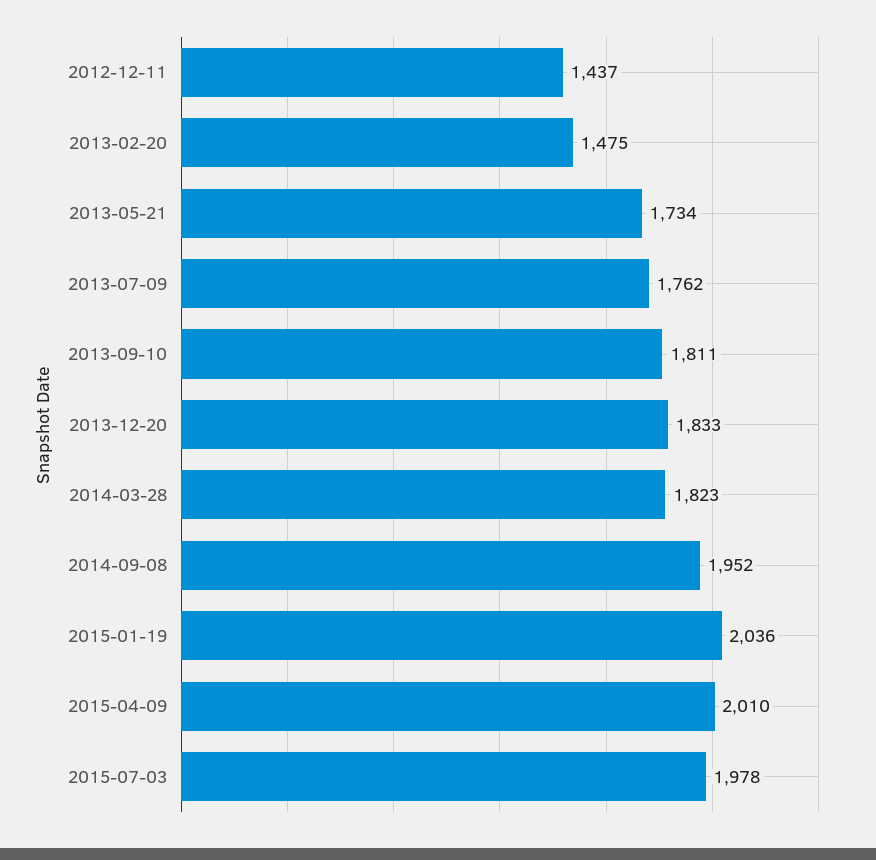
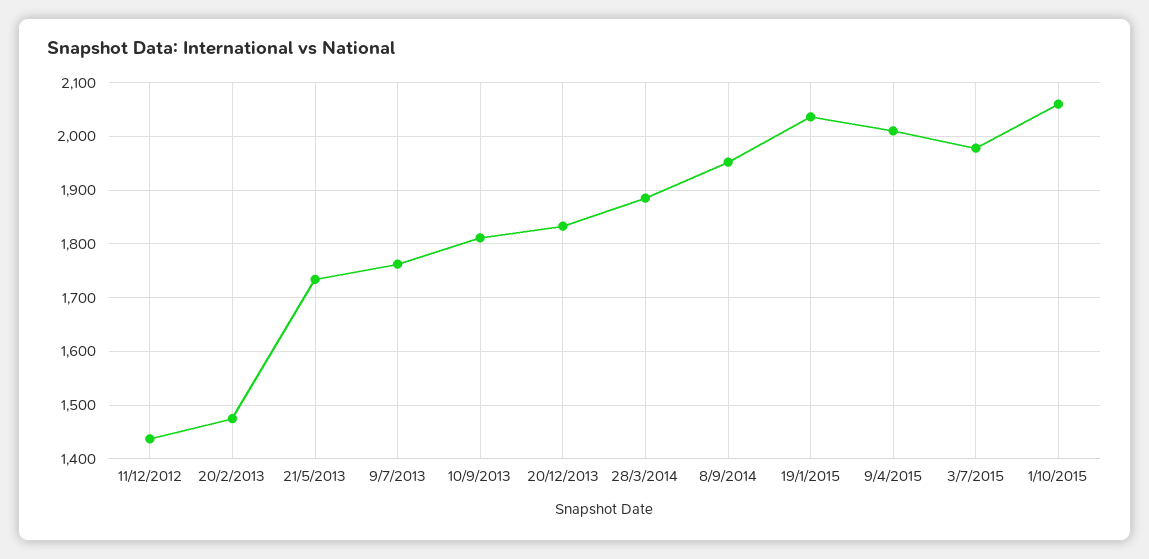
2014-03-28: 1823 -> 1880
1/10/2015: none -> 2060

